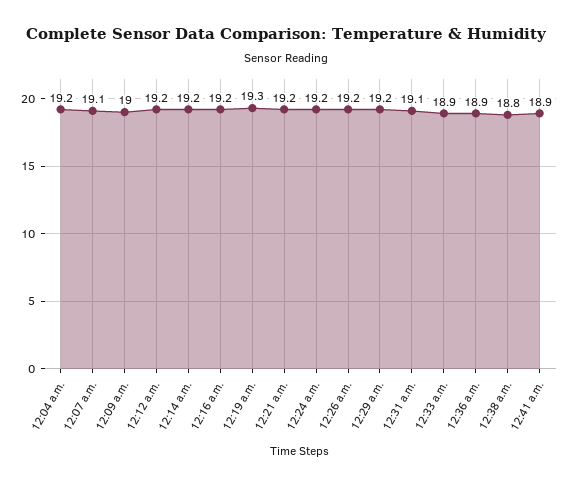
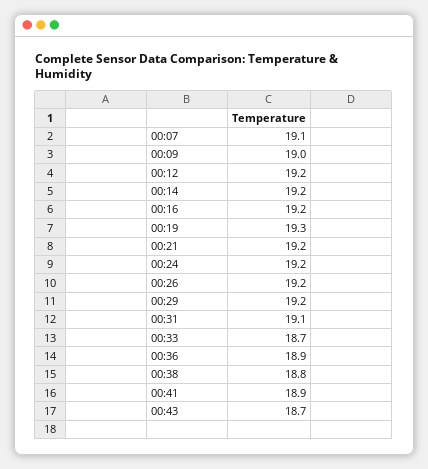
12:04 a.m.: 19.2 -> none
12:33 a.m.: 18.9 -> 18.7
00:43: none -> 18.7

